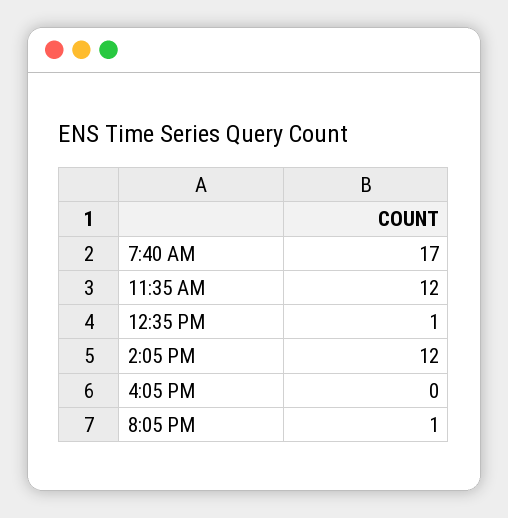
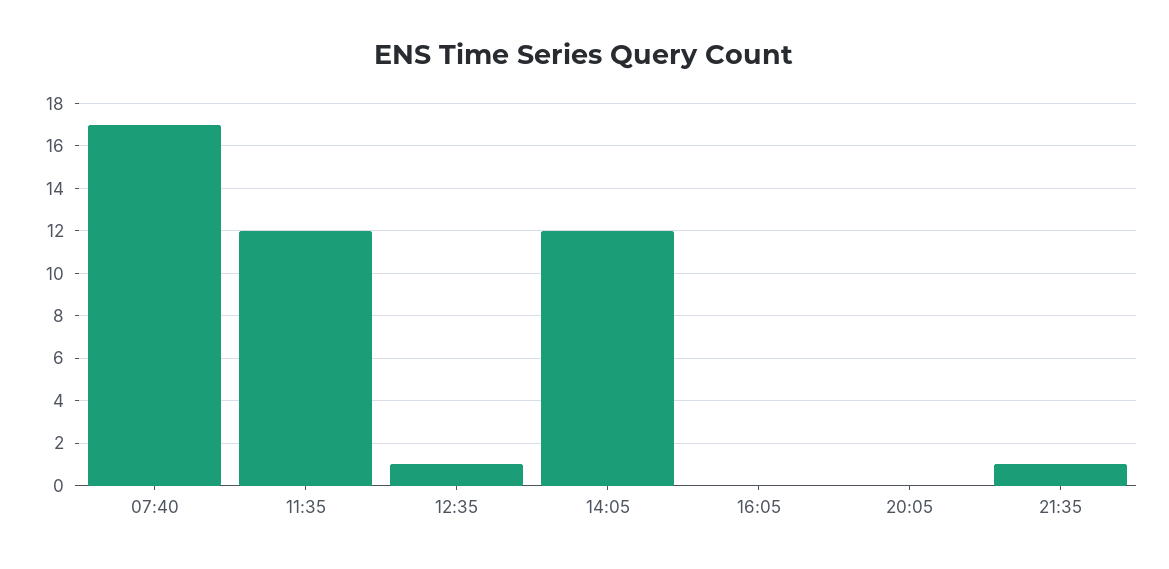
8:05 PM: 1 -> 0
21:35: none -> 1

